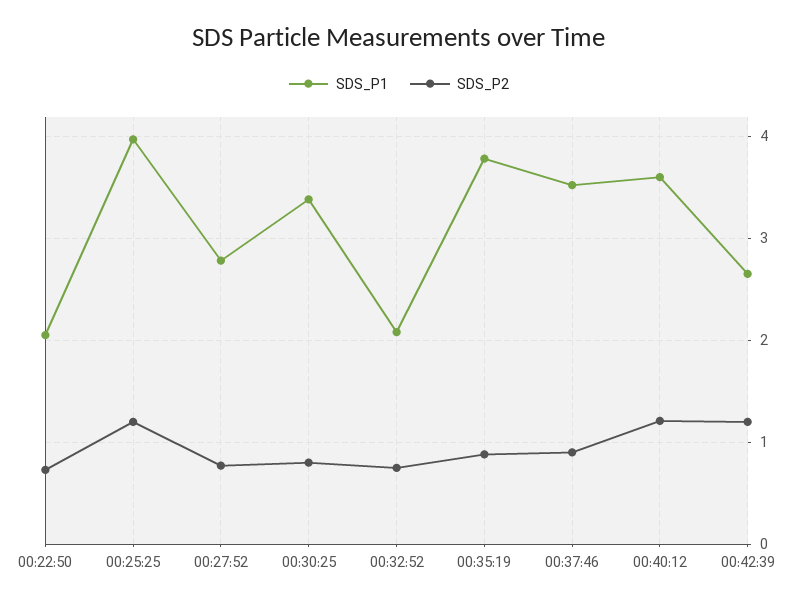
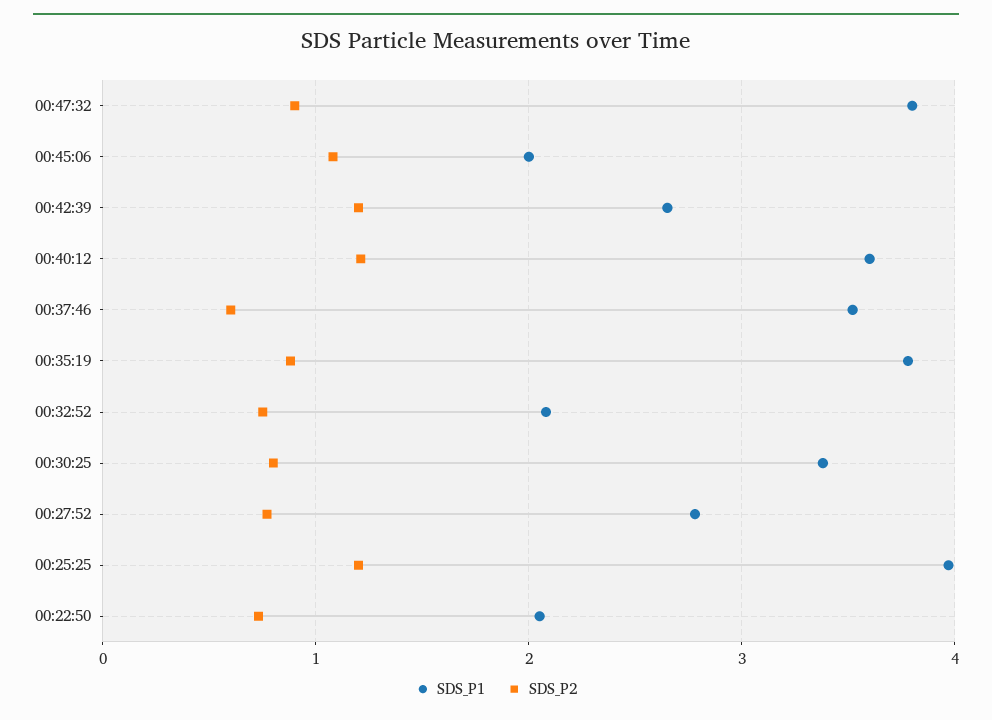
SDS_P2, 00:37:46: 0.9 -> 0.6
SDS_P1, 00:47:32: none -> 3.8
SDS_P2, 00:47:32: none -> 0.9
SDS_P1, 00:45:06: none -> 2
SDS_P2, 00:45:06: none -> 1.1

